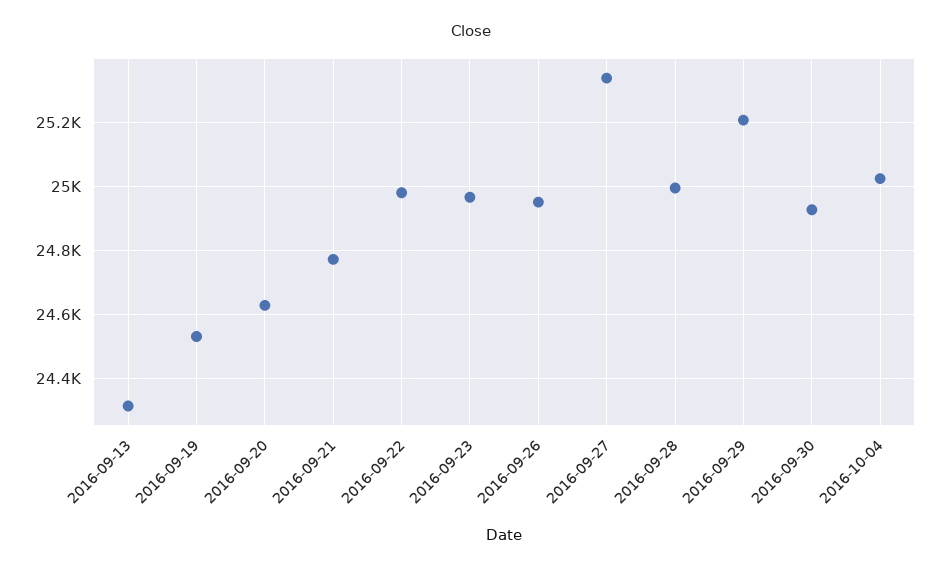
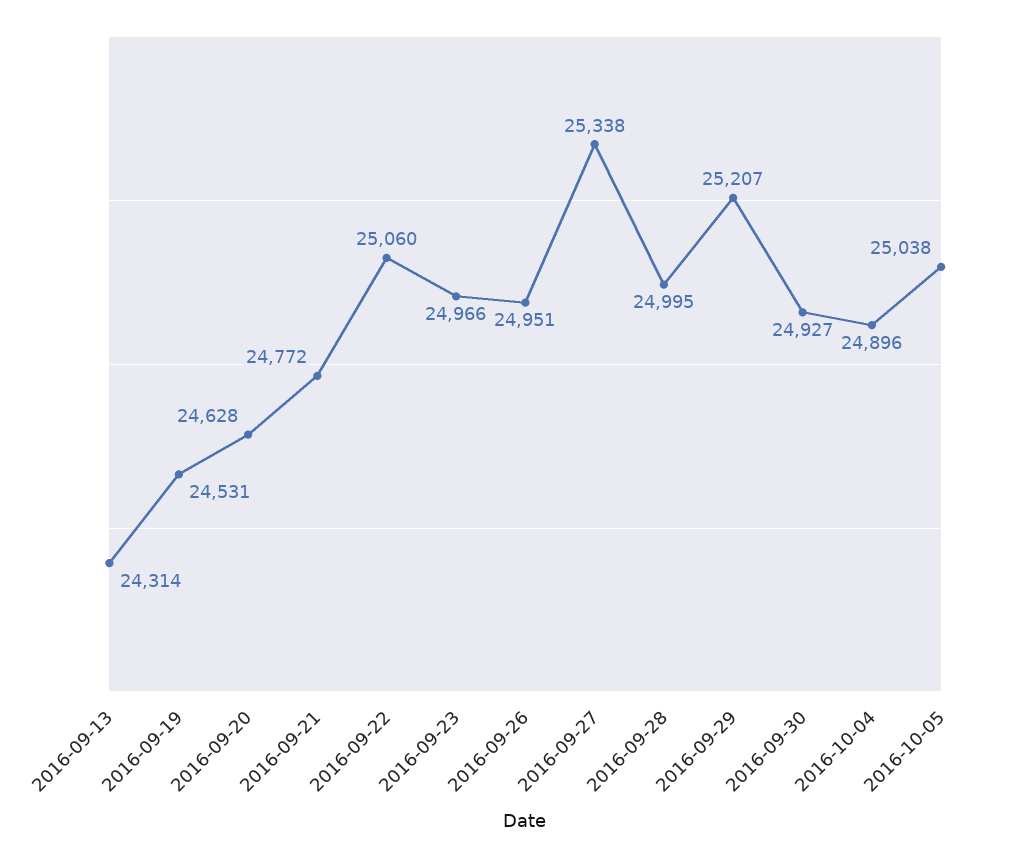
2016-09-22: 24980 -> 25060
2016-10-04: 25020 -> 24896
2016-10-05: none -> 25038

